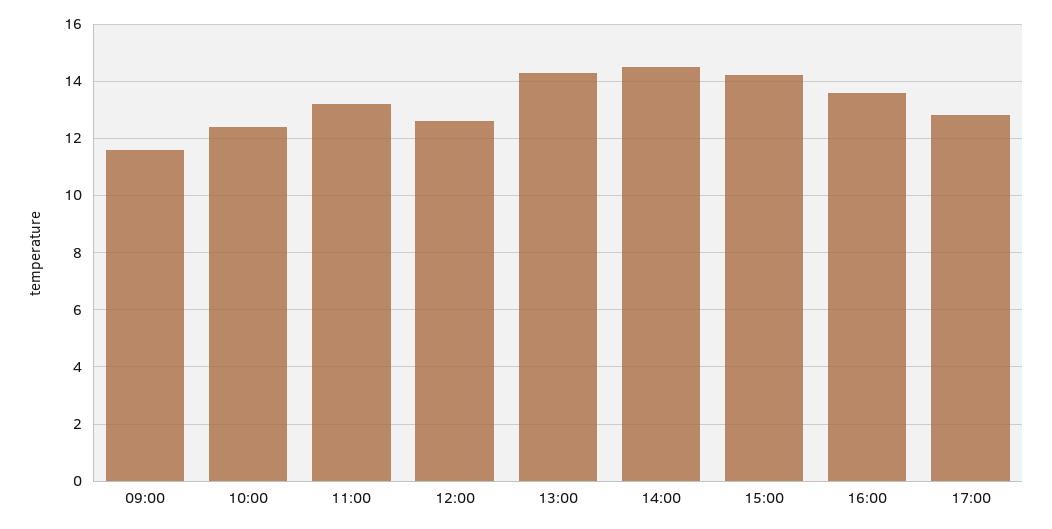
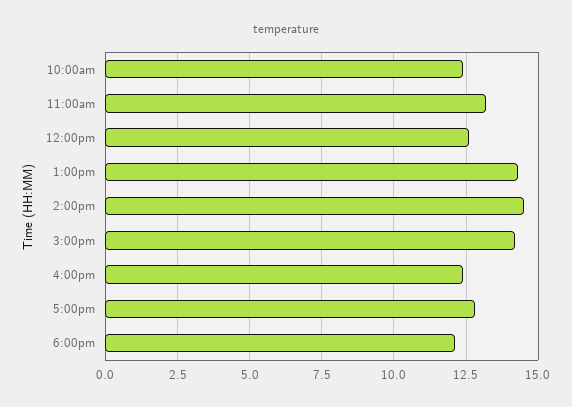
09:00: 11.5 -> none
16:00: 13.5 -> 12.5
6:00pm: none -> 12

